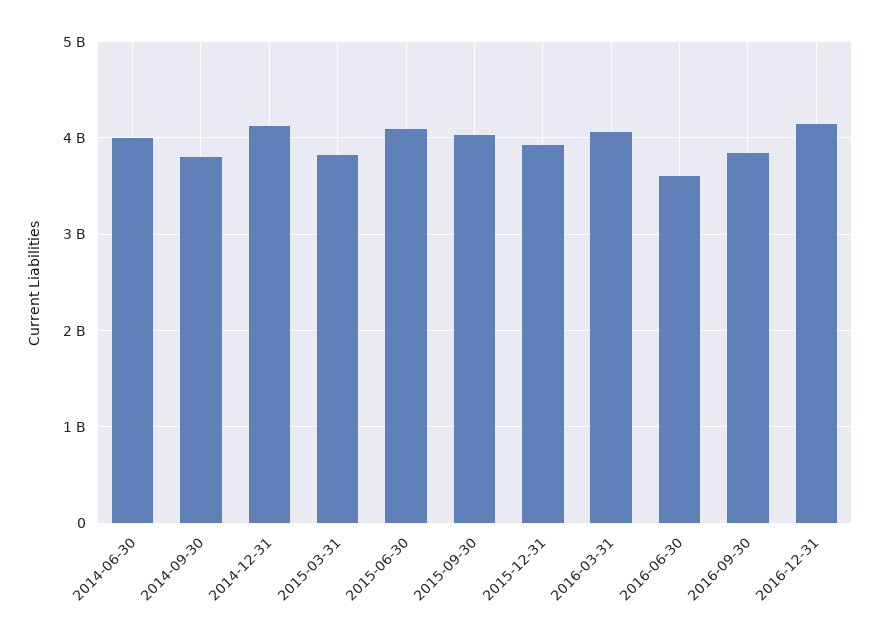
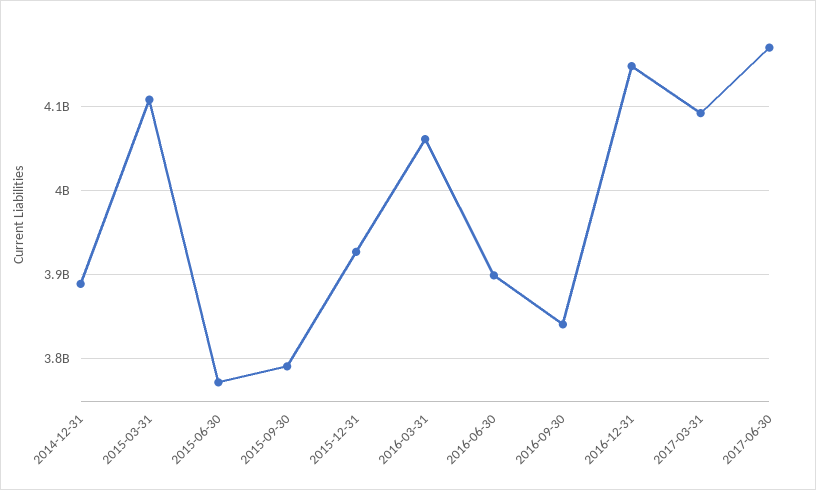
2014-06-30: 4000000000 -> none
2014-09-30: 3800000000 -> none
2014-12-31: 4100000000 -> 3890000000
2015-03-31: 3800000000 -> 4110000000
2015-06-30: 4100000000 -> 3770000000
2015-09-30: 4000000000 -> 3790000000
2016-06-30: 3600000000 -> 3900000000
2017-03-31: none -> 4090000000
2017-06-30: none -> 4170000000

